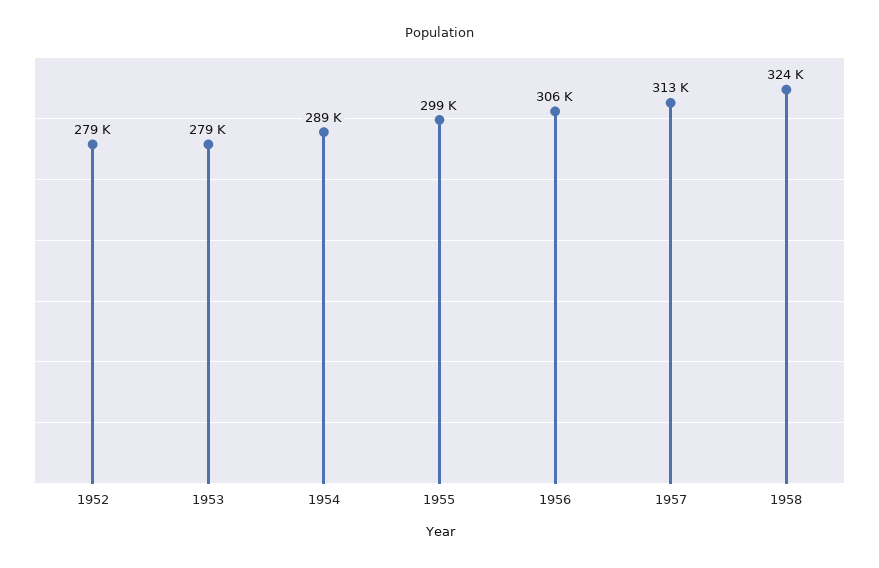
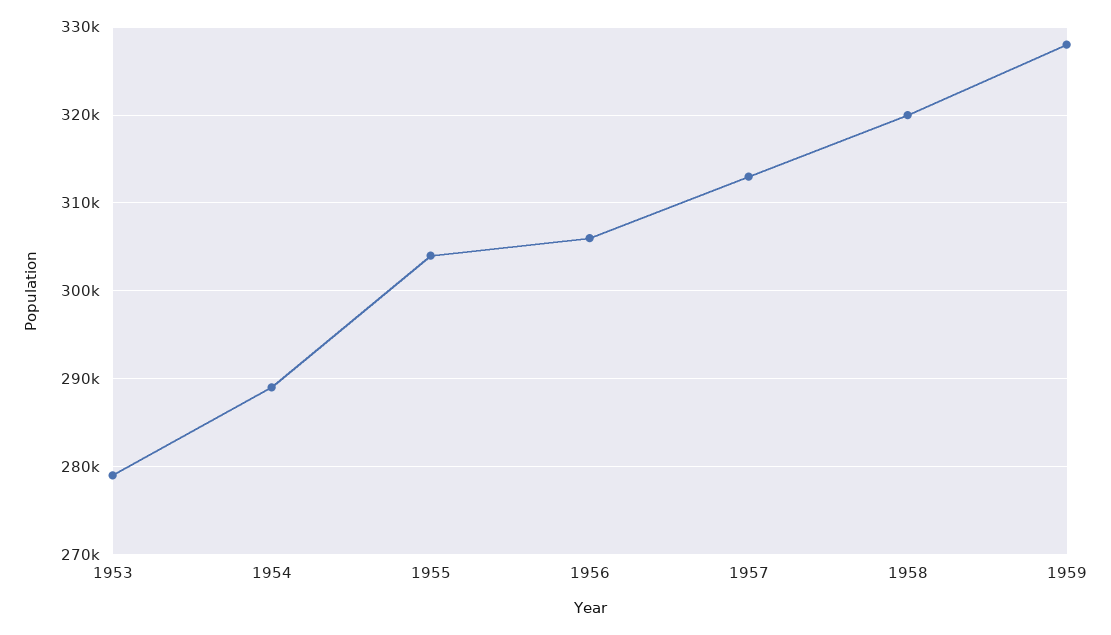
1952: 279000 -> none
1955: 299000 -> 304000
1958: 324000 -> 320000
1959: none -> 328000

